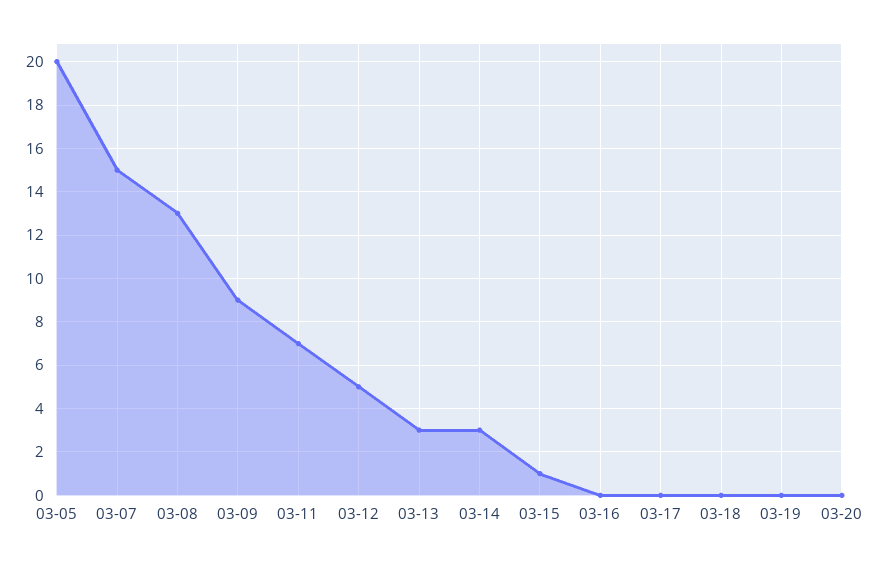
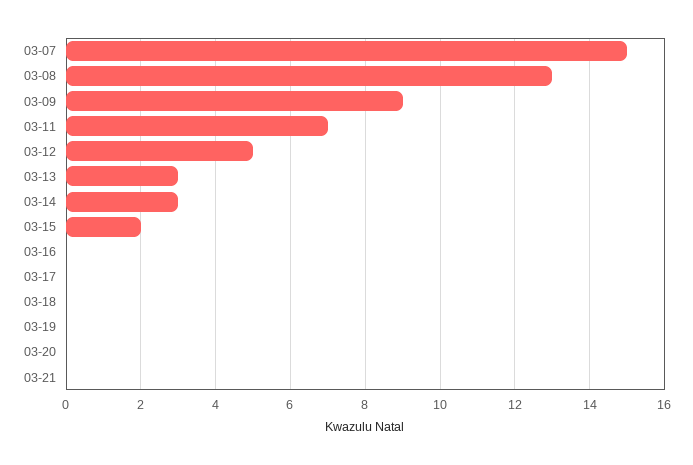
03-05: 20 -> none
03-15: 1 -> 2
03-21: none -> 0

